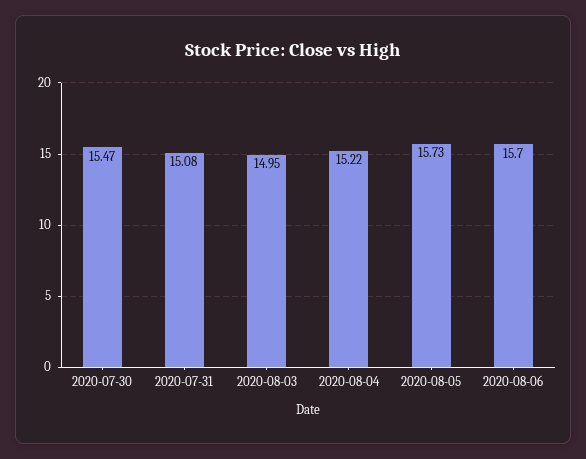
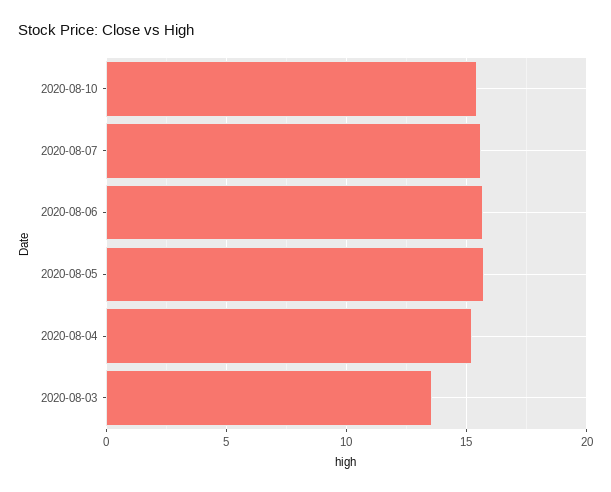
2020-07-30: 15.47 -> none
2020-07-31: 15.08 -> none
2020-08-03: 14.95 -> 13.5
2020-08-10: none -> 15.5
2020-08-07: none -> 15.5

